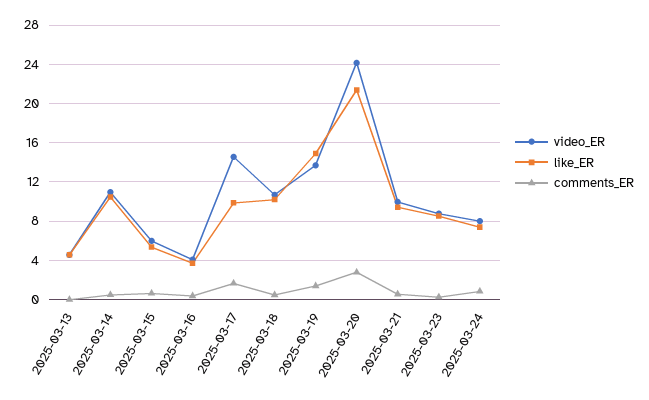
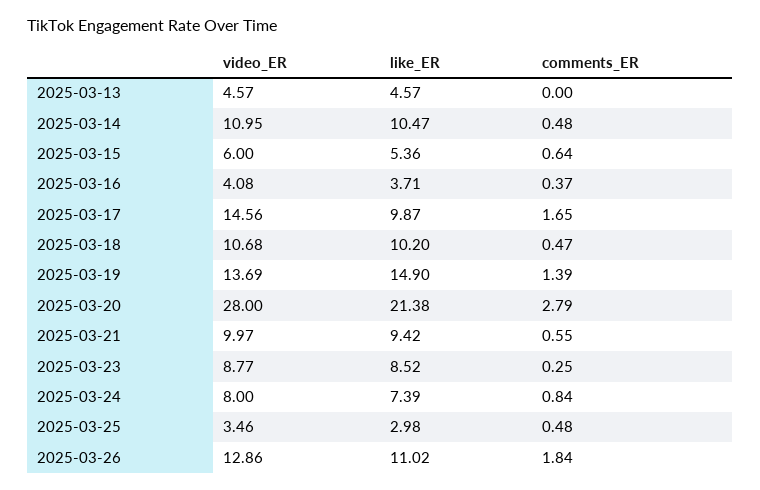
video_ER, 2025-03-20: 24 -> 28
video_ER, 2025-03-25: none -> 3.46
like_ER, 2025-03-25: none -> 2.98
comments_ER, 2025-03-25: none -> 0.48
video_ER, 2025-03-26: none -> 12.86
like_ER, 2025-03-26: none -> 11.02
comments_ER, 2025-03-26: none -> 1.84

